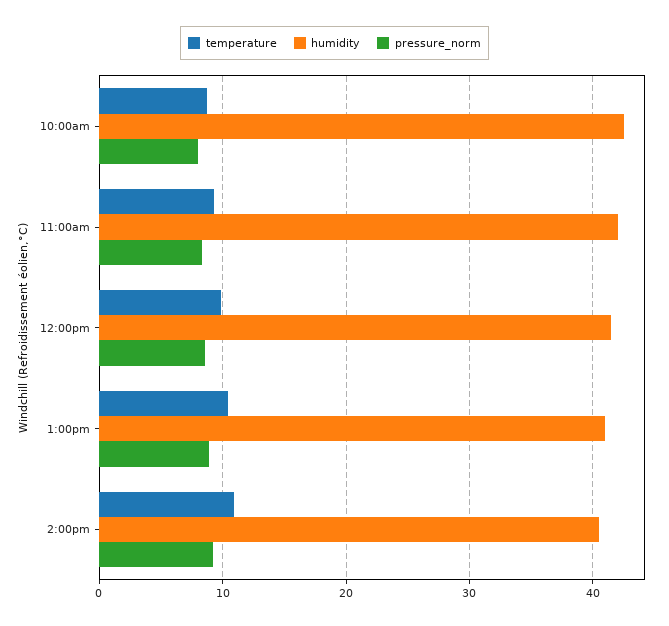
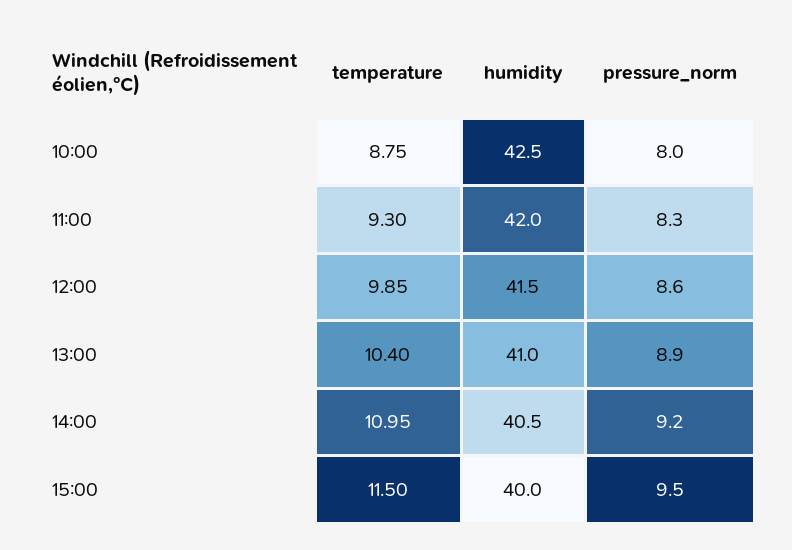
temperature, 15:00: none -> 11.5
humidity, 15:00: none -> 40
pressure_norm, 15:00: none -> 9.5

